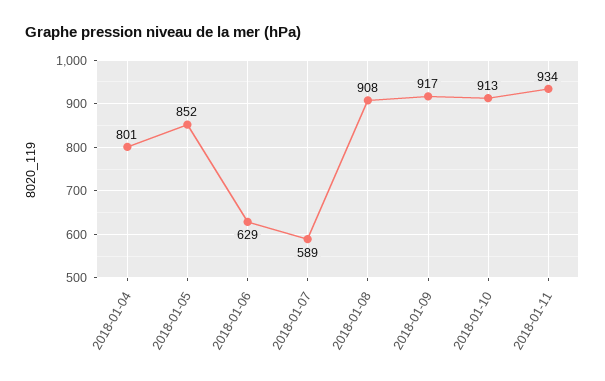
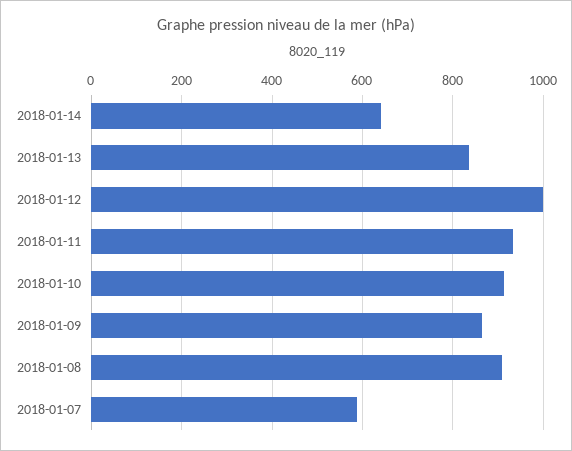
2018-01-04: 801 -> none
2018-01-05: 852 -> none
2018-01-06: 629 -> none
2018-01-09: 917 -> 860
2018-01-14: none -> 640
2018-01-13: none -> 840
2018-01-12: none -> 1000

